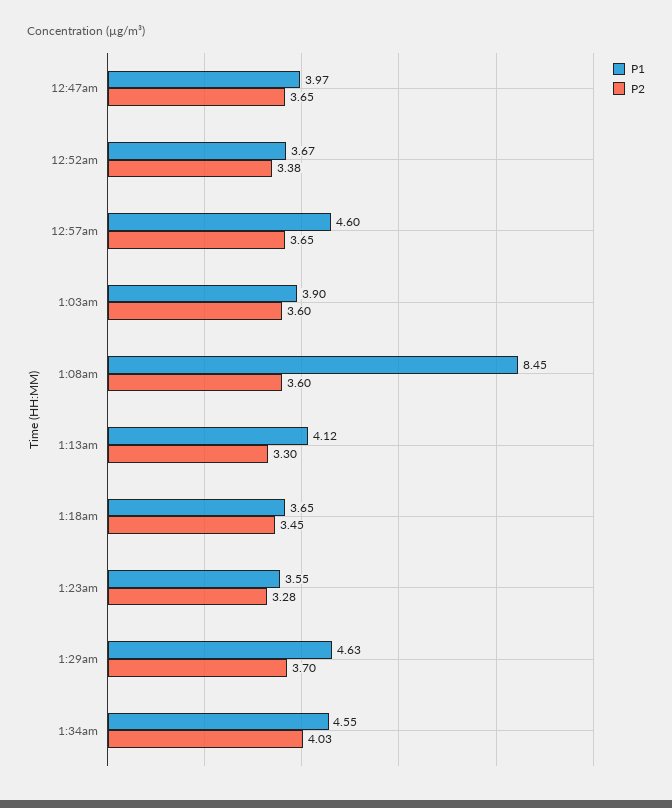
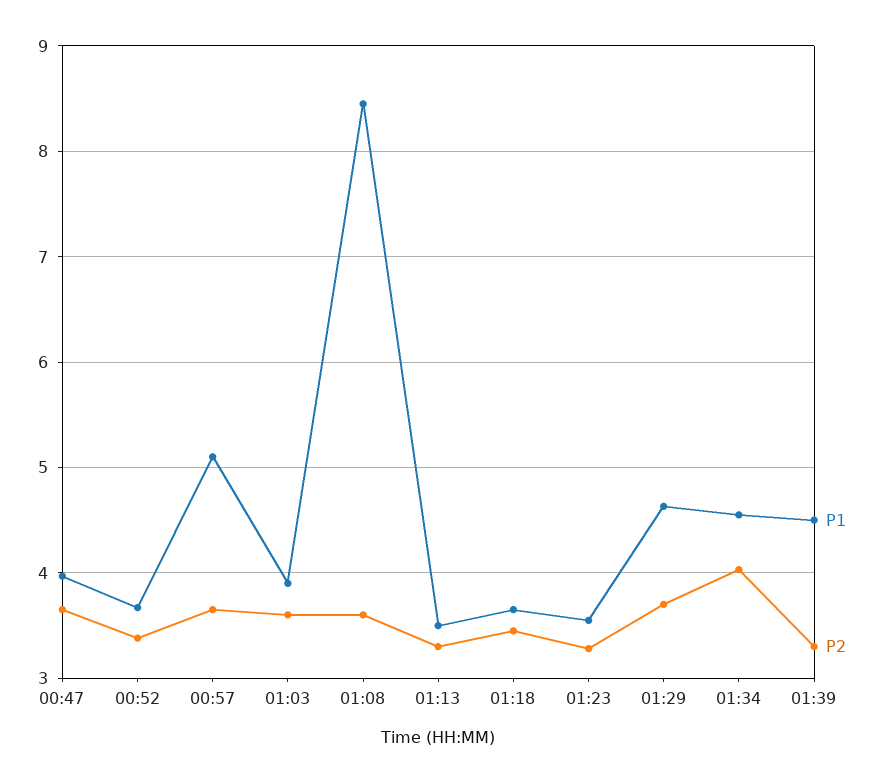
P1, 12:57am: 4.6 -> 5.1
P1, 1:13am: 4.12 -> 3.5
P1, 01:39: none -> 4.5
P2, 01:39: none -> 3.3

